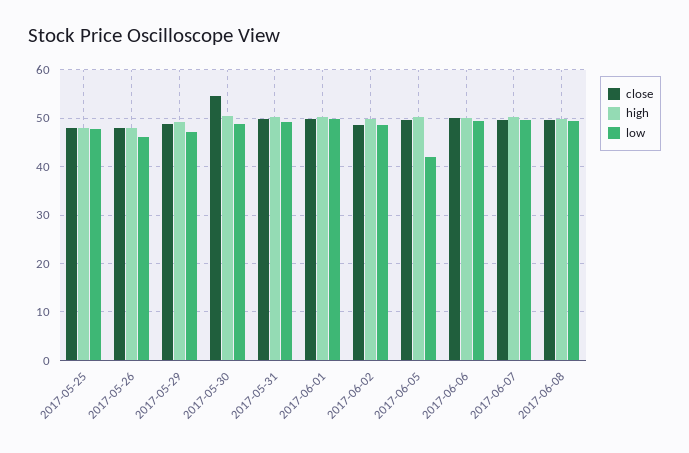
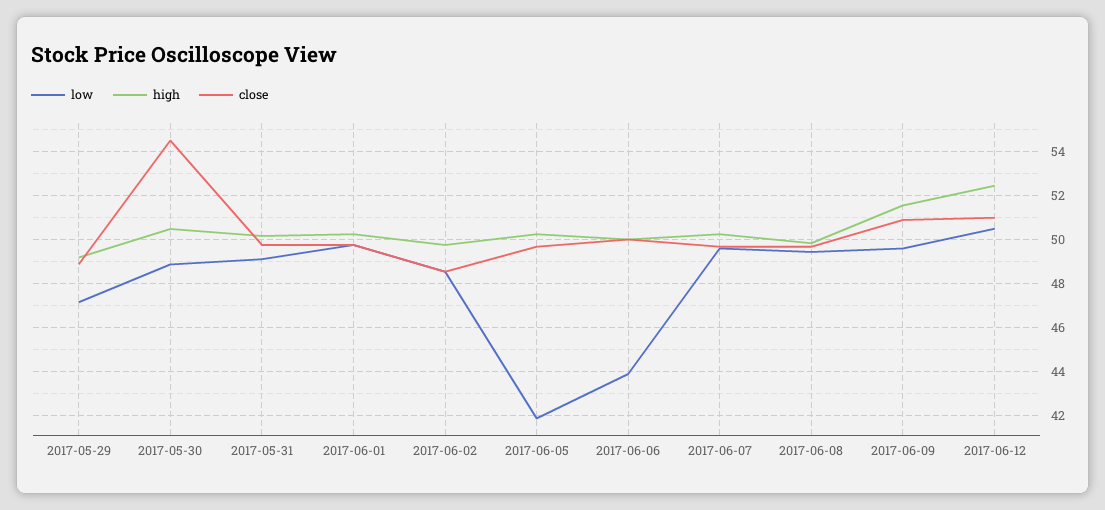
close, 2017-05-25: 48 -> none
high, 2017-05-25: 48 -> none
low, 2017-05-25: 48 -> none
close, 2017-05-26: 48 -> none
high, 2017-05-26: 48 -> none
low, 2017-05-26: 46 -> none
low, 2017-06-06: 50 -> 44
low, 2017-06-09: none -> 49.5
high, 2017-06-09: none -> 51.5
close, 2017-06-09: none -> 51
low, 2017-06-12: none -> 50.5
high, 2017-06-12: none -> 52.5
close, 2017-06-12: none -> 51

